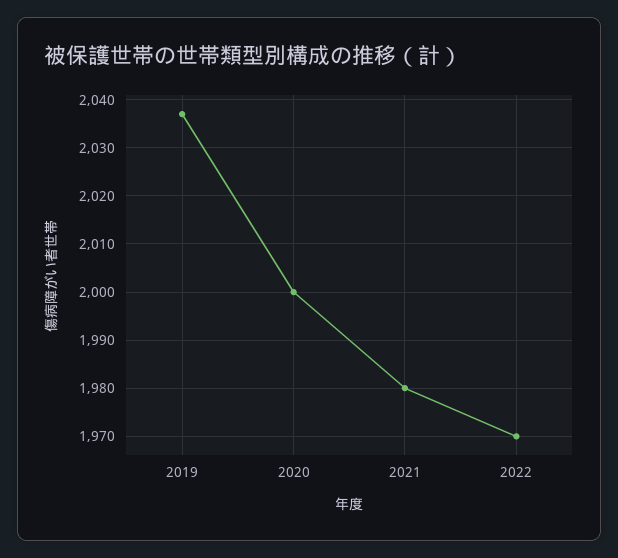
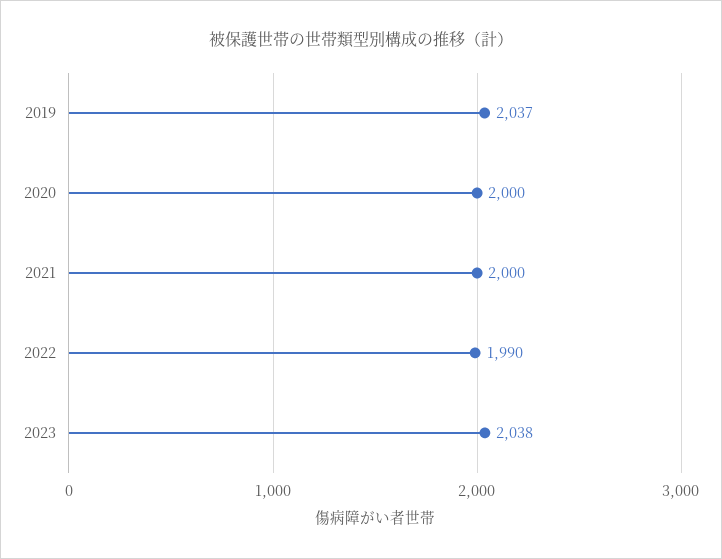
2021: 1980 -> 2000
2022: 1970 -> 1990
2023: none -> 2038

